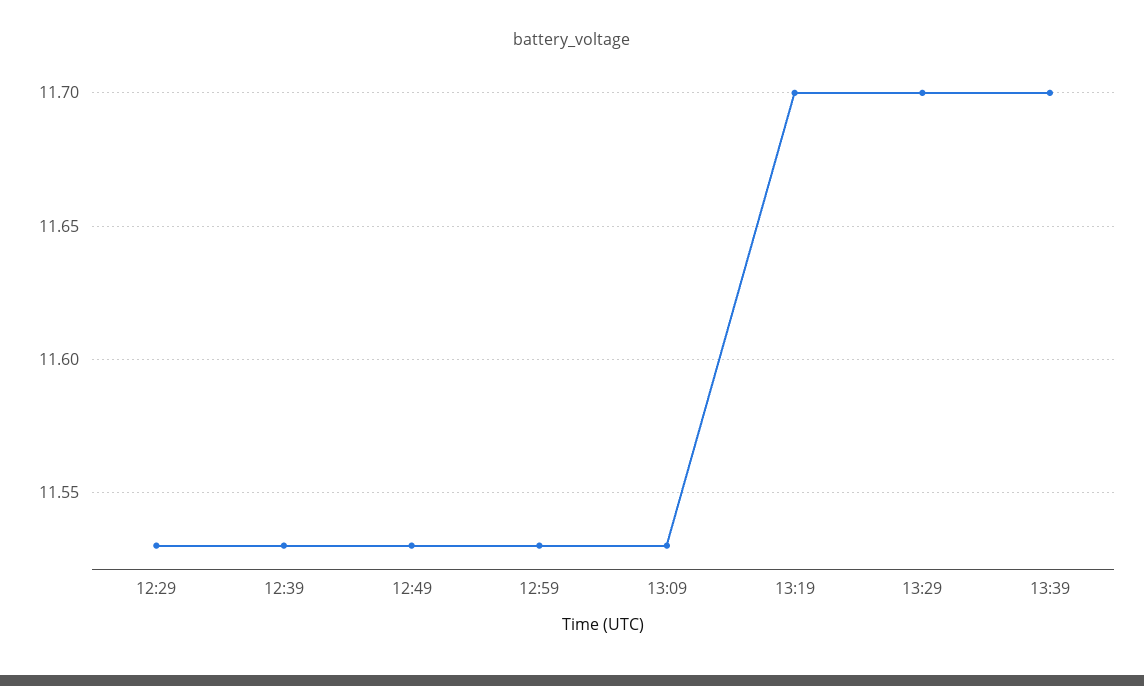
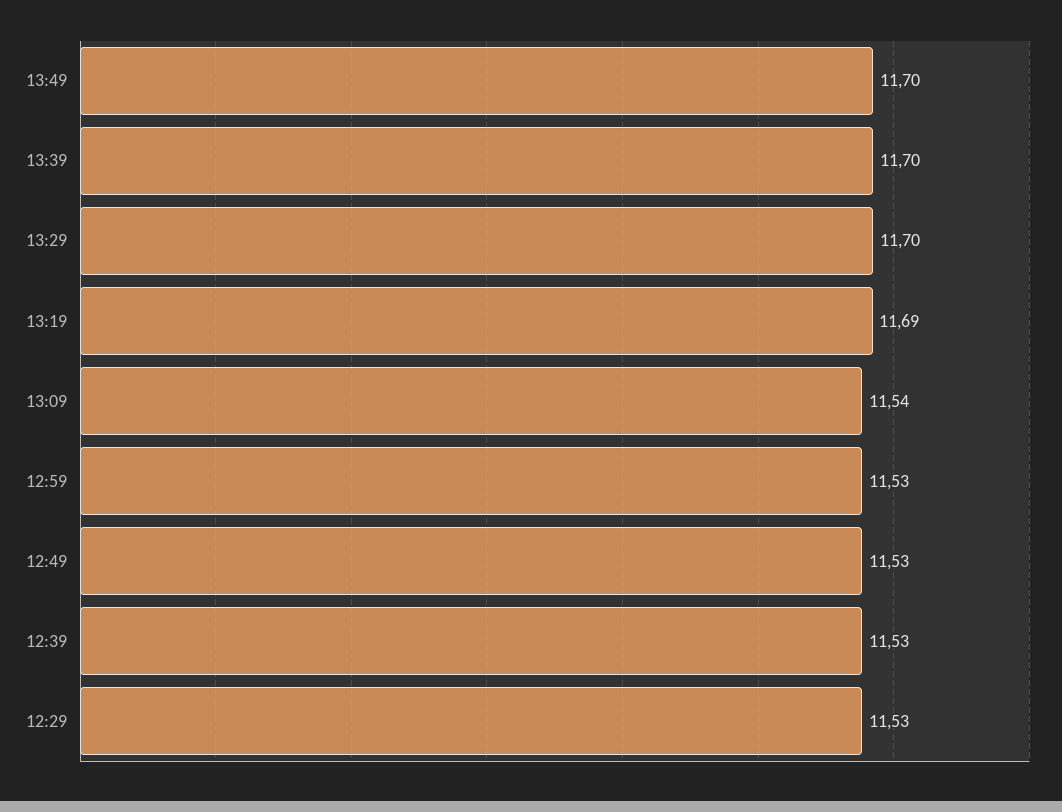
13:09: 11.53 -> 11.54
13:19: 11.7 -> 11.69
13:49: none -> 11.7

